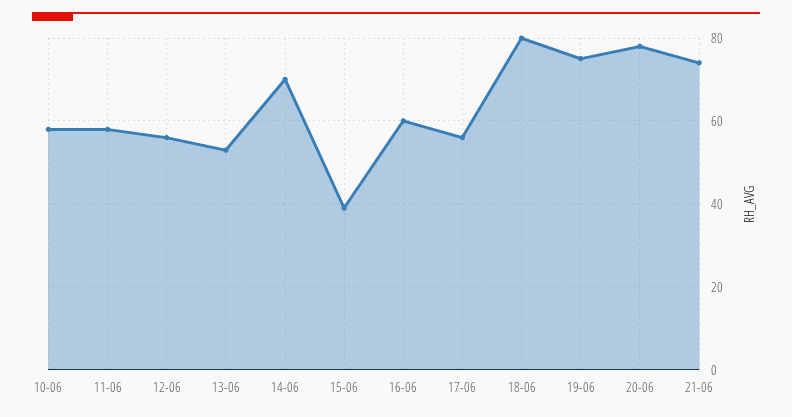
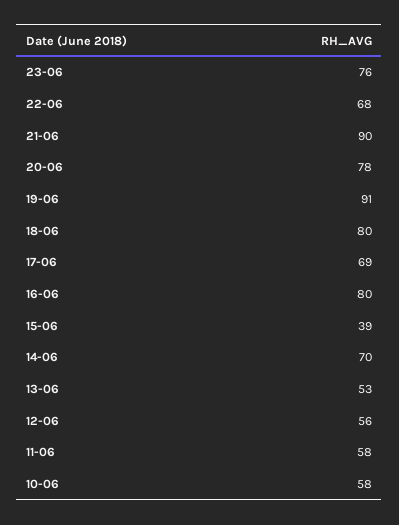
16-06: 60 -> 80
17-06: 55 -> 69
19-06: 75 -> 91
21-06: 75 -> 90
23-06: none -> 76
22-06: none -> 68

